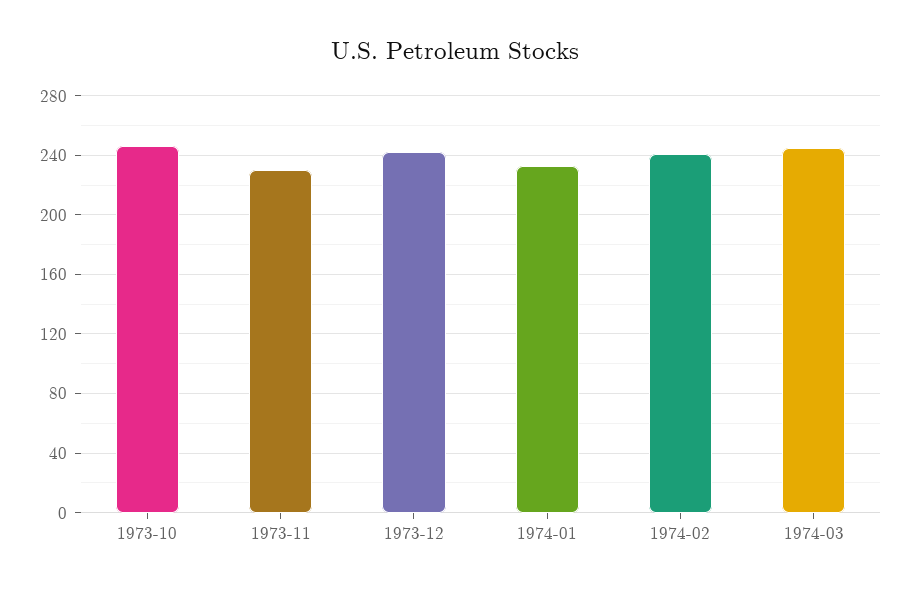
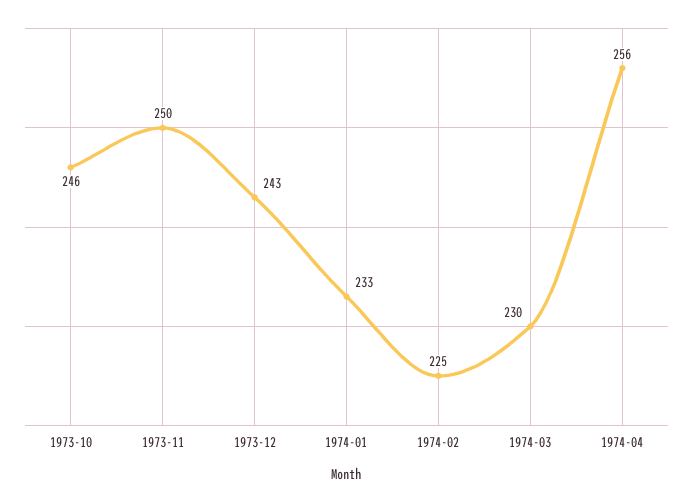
1973-11: 230 -> 250
1974-02: 240 -> 225
1974-03: 245 -> 230
1974-04: none -> 256

